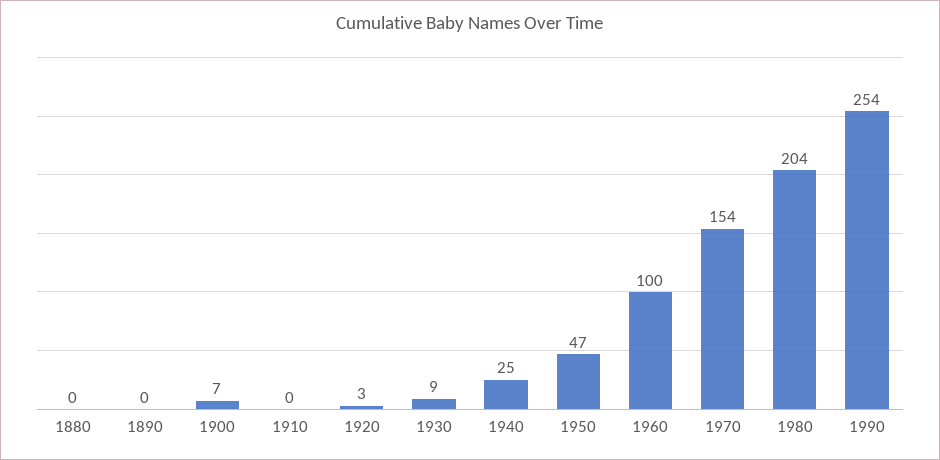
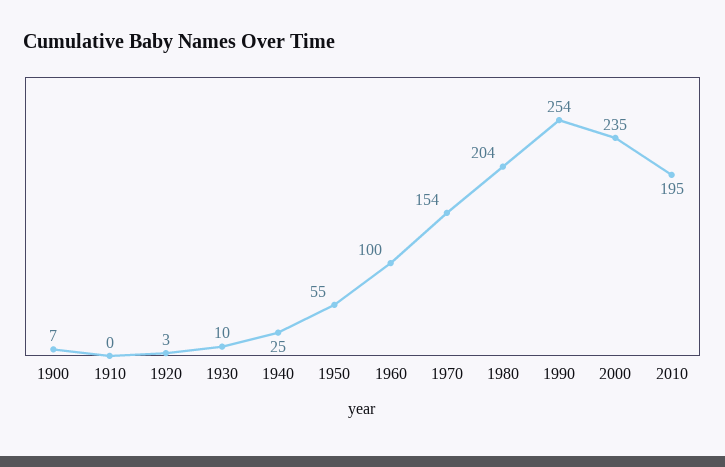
1880: 0 -> none
1890: 0 -> none
1930: 9 -> 10
1950: 47 -> 55
2000: none -> 235
2010: none -> 195

